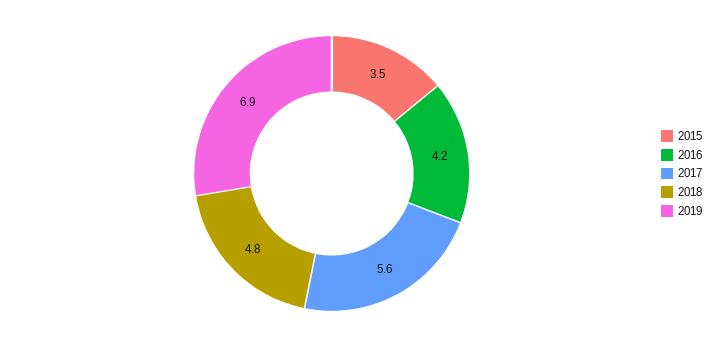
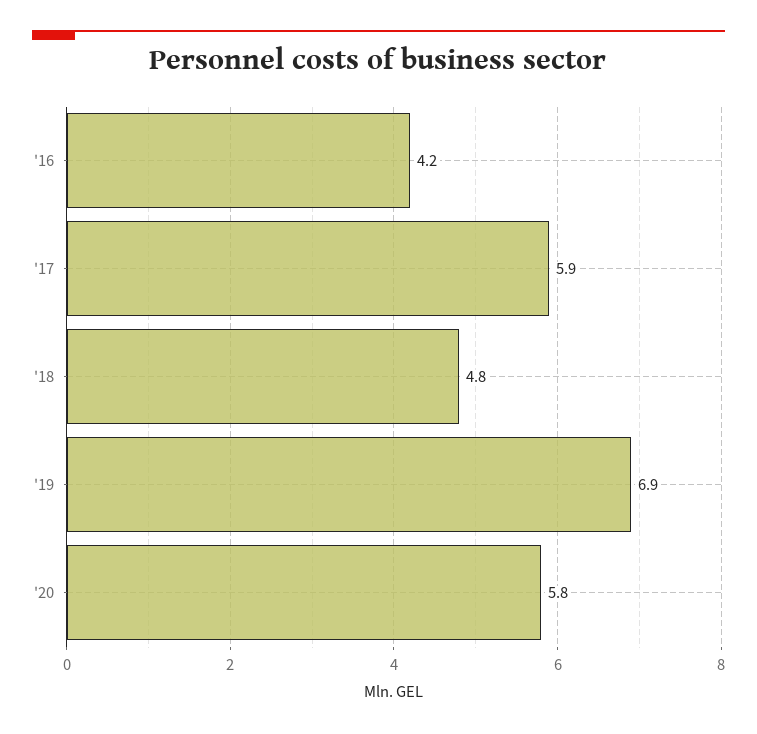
2015: 3.5 -> none
2017: 5.6 -> 5.9
'20: none -> 5.8

